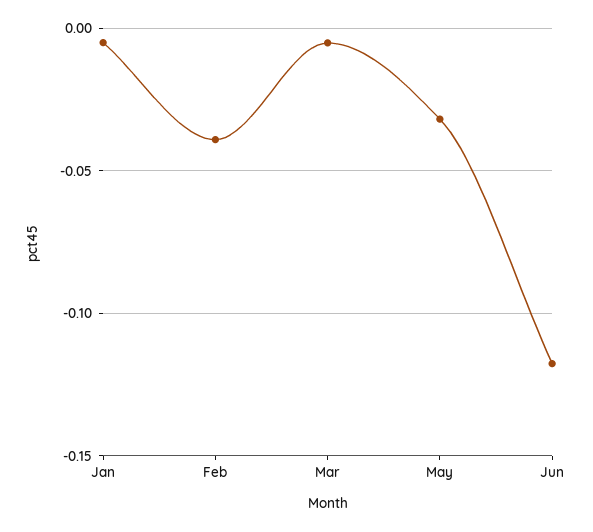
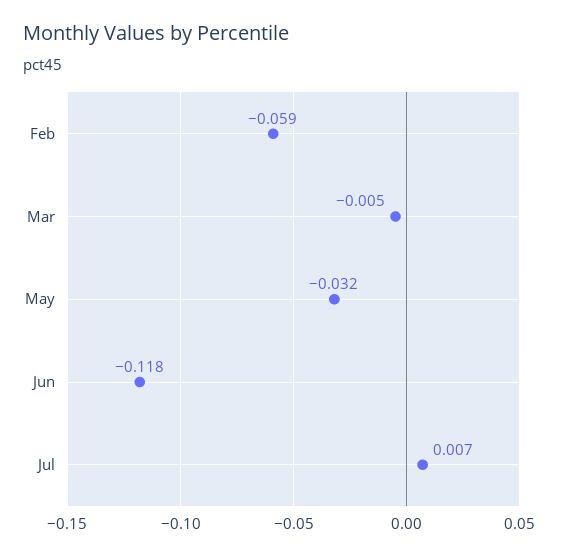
Jan: -0.005 -> none
Feb: -0.04 -> -0.059
Jul: none -> 0.007

